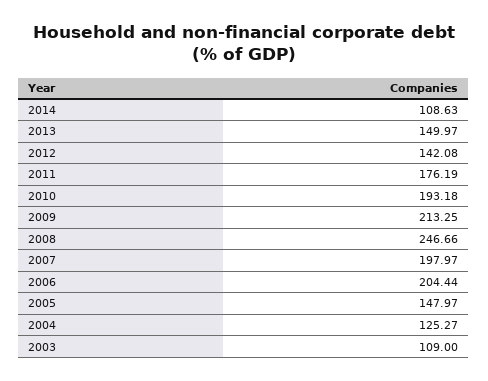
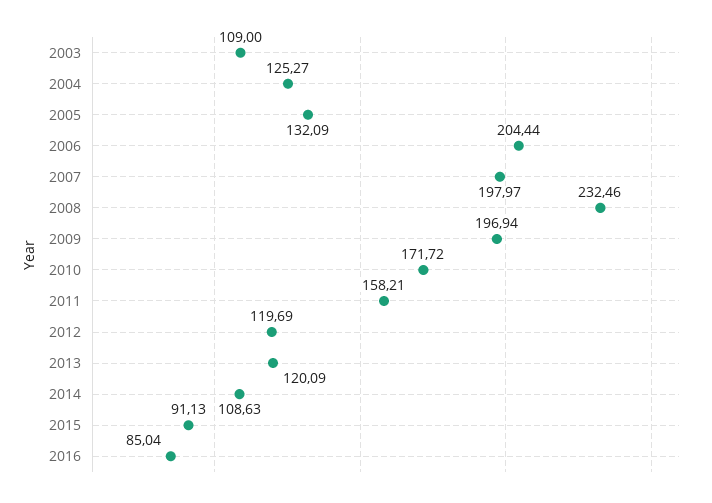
2013: 149.97 -> 120.09
2012: 142.08 -> 119.69
2011: 176.19 -> 158.21
2010: 193.18 -> 171.72
2009: 213.25 -> 196.94
2008: 246.66 -> 232.46
2005: 147.97 -> 132.09
2015: none -> 91.13
2016: none -> 85.04

